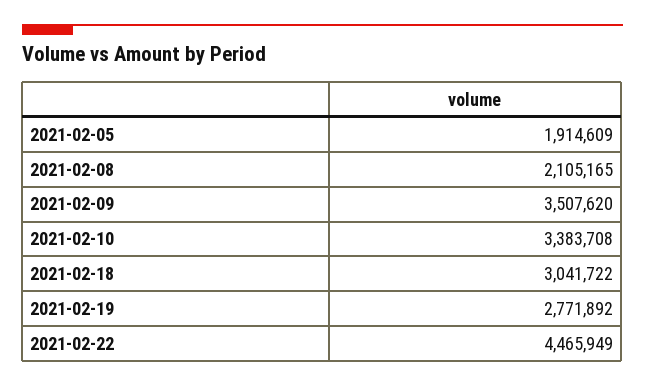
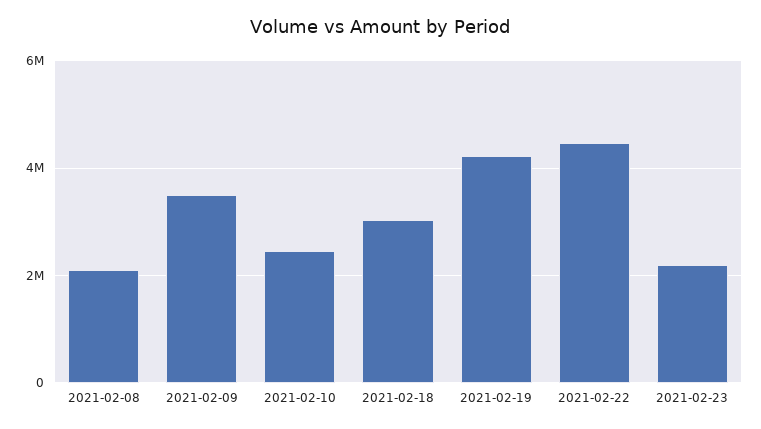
2021-02-05: 1914609 -> none
2021-02-10: 3383708 -> 2400000
2021-02-19: 2771892 -> 4200000
2021-02-23: none -> 2200000

